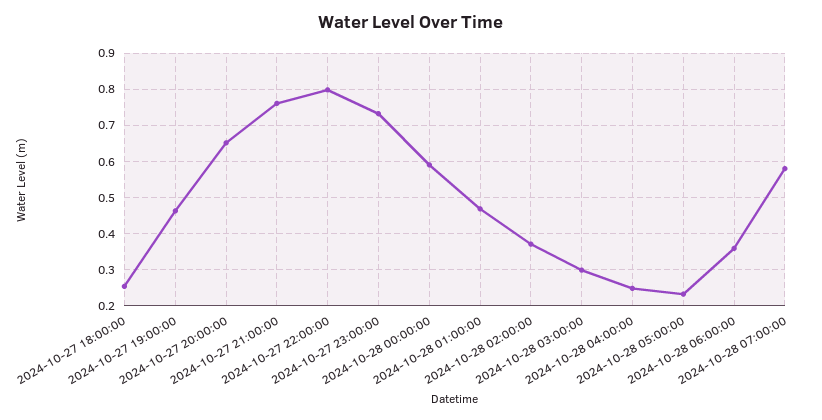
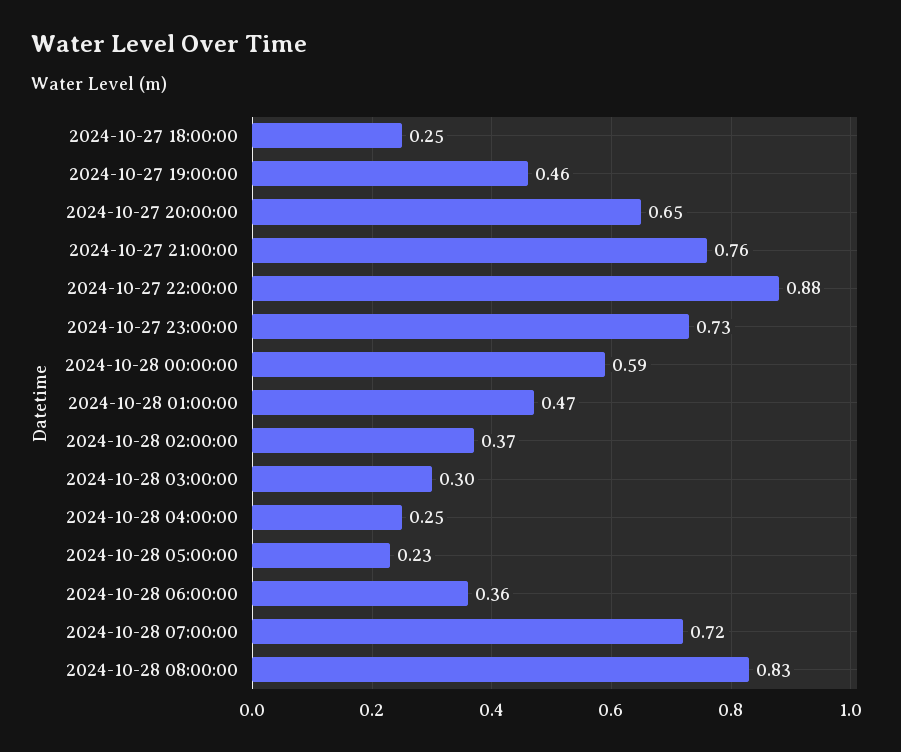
2024-10-27 22:00:00: 0.8 -> 0.88
2024-10-28 07:00:00: 0.58 -> 0.72
2024-10-28 08:00:00: none -> 0.83

